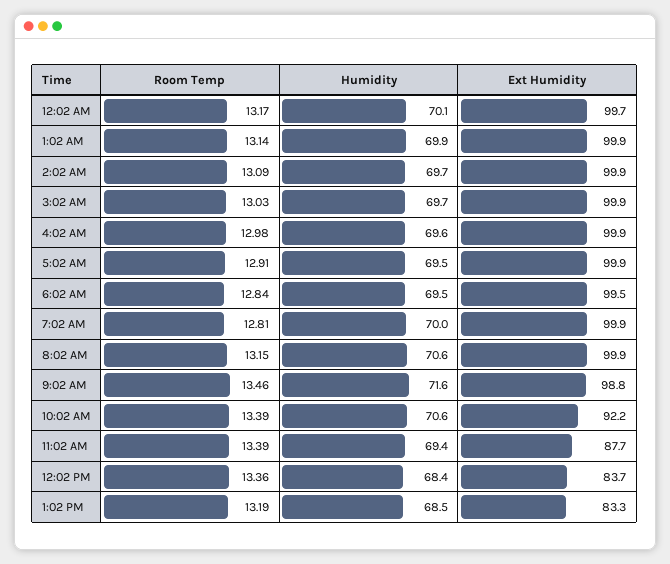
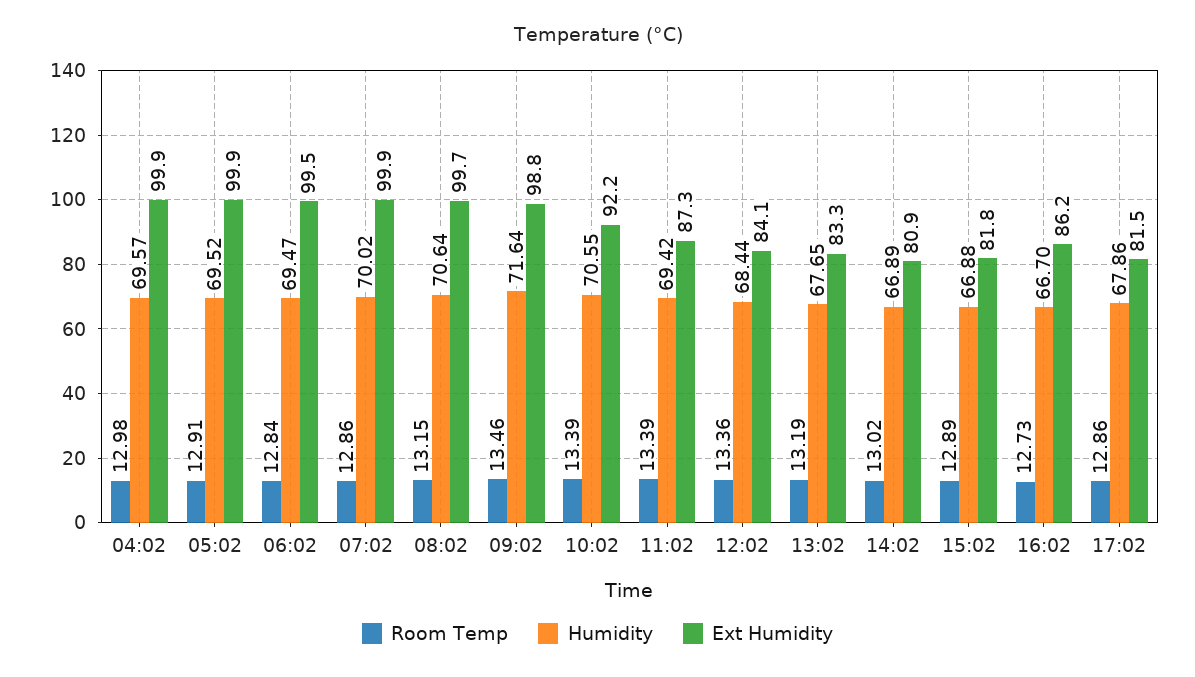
Room Temp, 12:02 AM: 13.17 -> none
Humidity, 12:02 AM: 70.1 -> none
Ext Humidity, 12:02 AM: 99.7 -> none
Room Temp, 1:02 AM: 13.14 -> none
Humidity, 1:02 AM: 69.9 -> none
Ext Humidity, 1:02 AM: 99.9 -> none
Room Temp, 2:02 AM: 13.09 -> none
Humidity, 2:02 AM: 69.7 -> none
Ext Humidity, 2:02 AM: 99.9 -> none
Room Temp, 3:02 AM: 13.03 -> none
Humidity, 3:02 AM: 69.7 -> none
Ext Humidity, 3:02 AM: 99.9 -> none
Room Temp, 7:02 AM: 12.81 -> 12.86
Ext Humidity, 8:02 AM: 99.9 -> 99.7
Ext Humidity, 11:02 AM: 87.7 -> 87.3
Ext Humidity, 12:02 PM: 83.7 -> 84.1
Humidity, 1:02 PM: 68.5 -> 67.65
Room Temp, 14:02: none -> 13.02
Humidity, 14:02: none -> 66.89
Ext Humidity, 14:02: none -> 80.9
Room Temp, 15:02: none -> 12.89
Humidity, 15:02: none -> 66.88
Ext Humidity, 15:02: none -> 81.8
Room Temp, 16:02: none -> 12.73
Humidity, 16:02: none -> 66.7
Ext Humidity, 16:02: none -> 86.2
Room Temp, 17:02: none -> 12.86
Humidity, 17:02: none -> 67.86
Ext Humidity, 17:02: none -> 81.5

